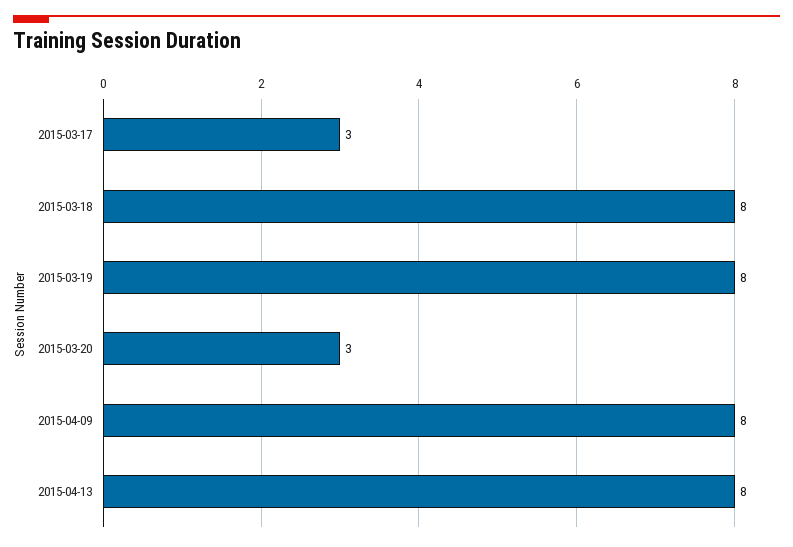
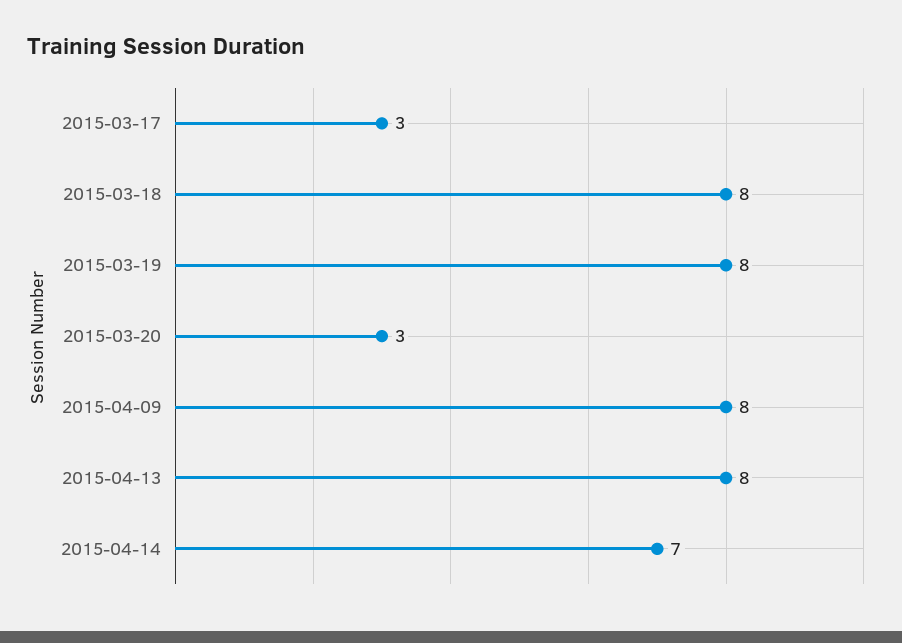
2015-04-14: none -> 7

